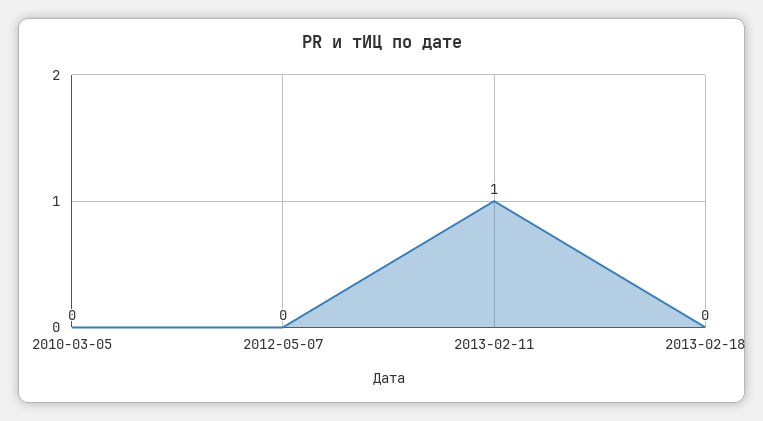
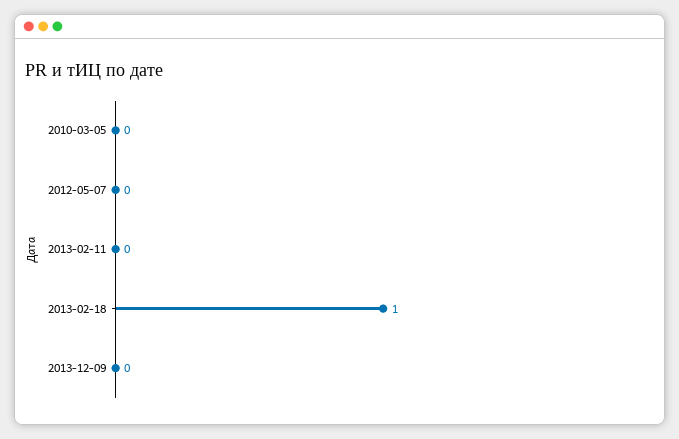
2013-02-11: 1 -> 0
2013-02-18: 0 -> 1
2013-12-09: none -> 0

